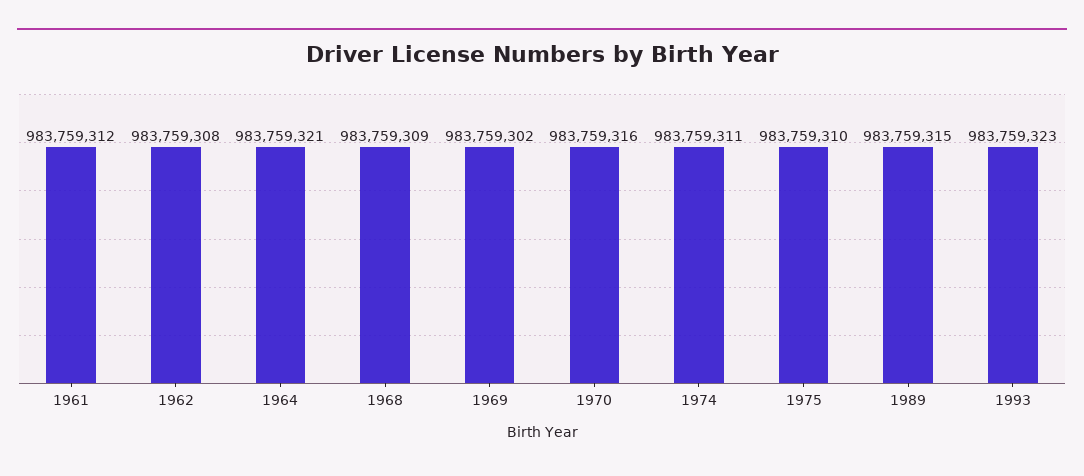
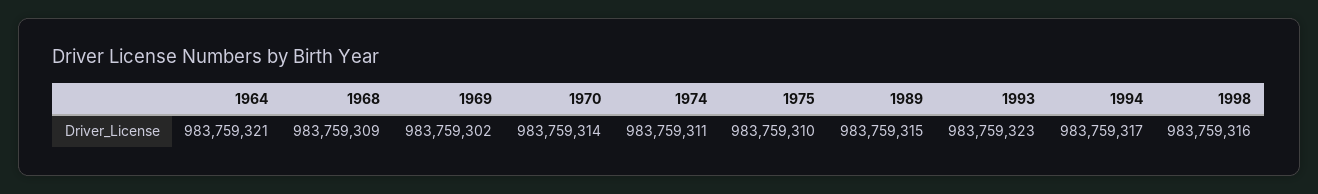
1961: 983759312 -> none
1962: 983759308 -> none
1970: 983759316 -> 983759314
1994: none -> 983759317
1998: none -> 983759316

